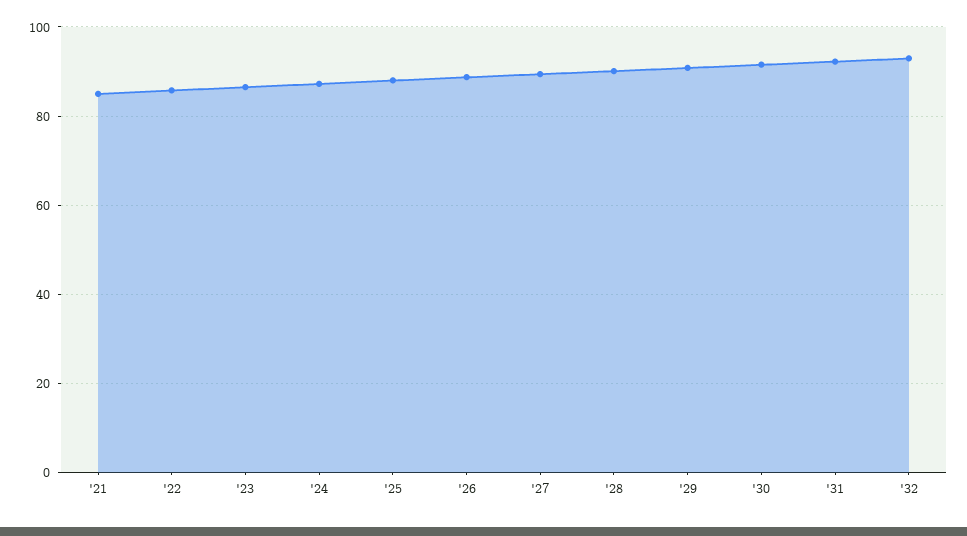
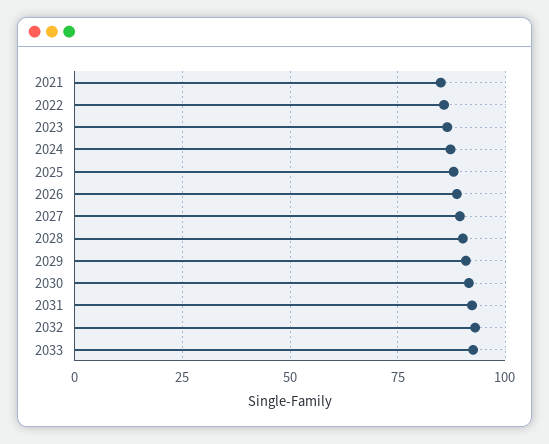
2033: none -> 92.5

